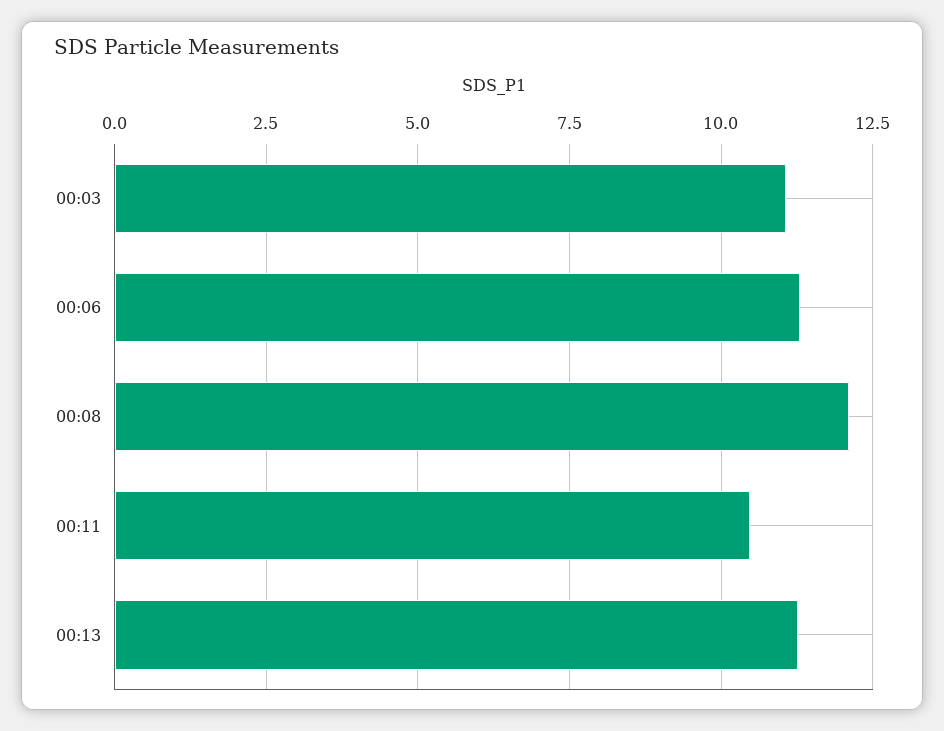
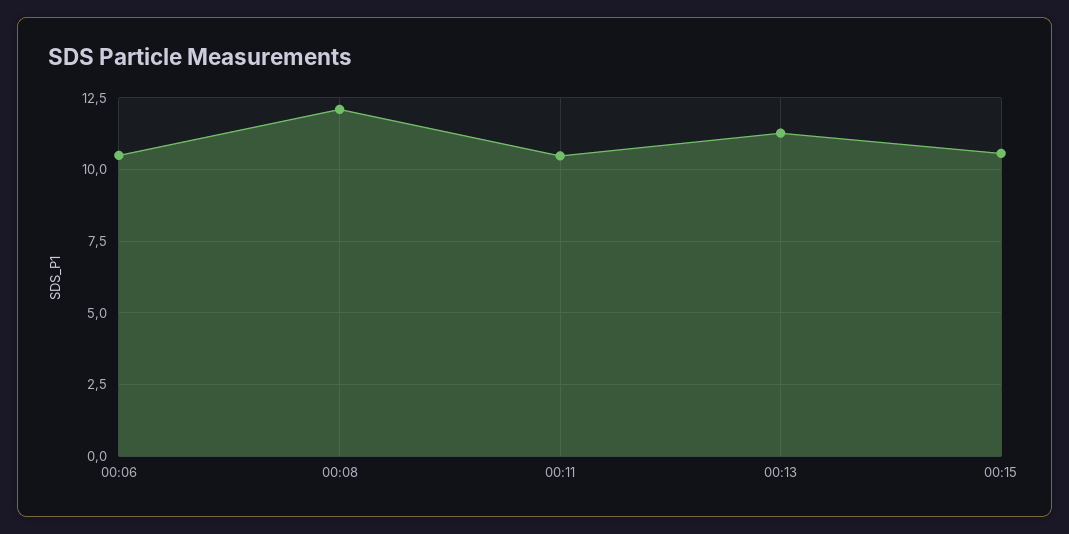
00:03: 11 -> none
00:06: 11.25 -> 10.5
00:15: none -> 10.5

